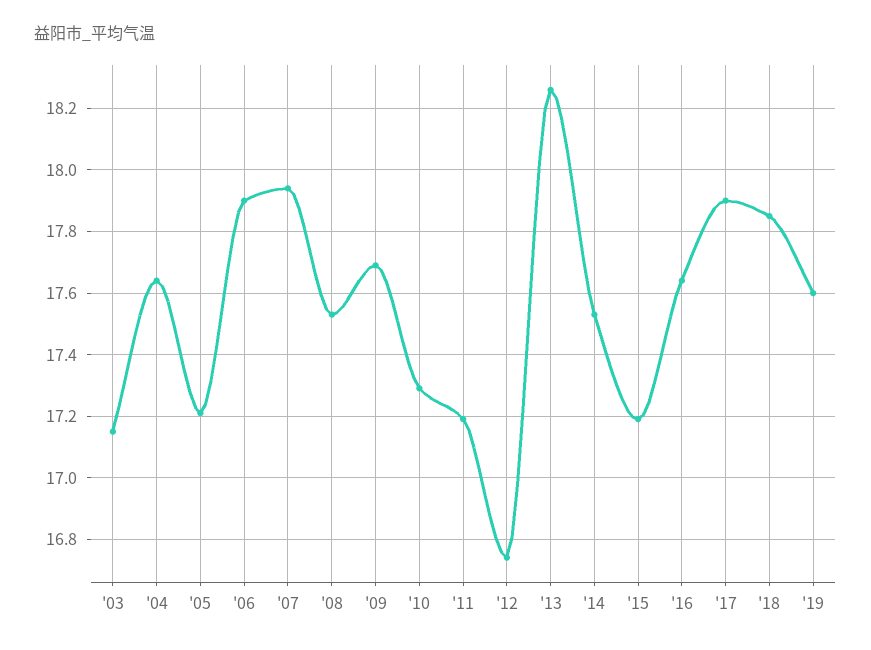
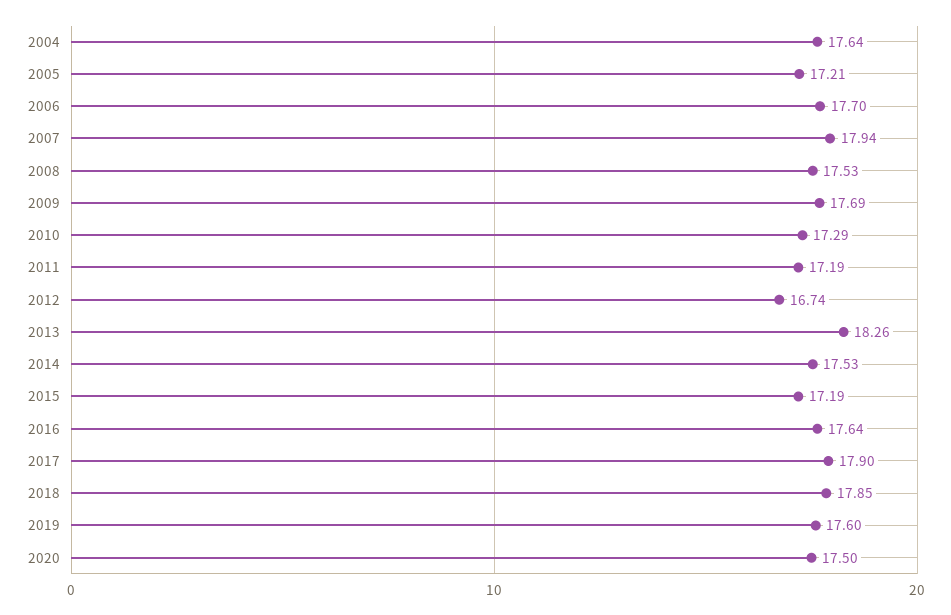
'03: 17.15 -> none
'06: 17.9 -> 17.7
2020: none -> 17.5

